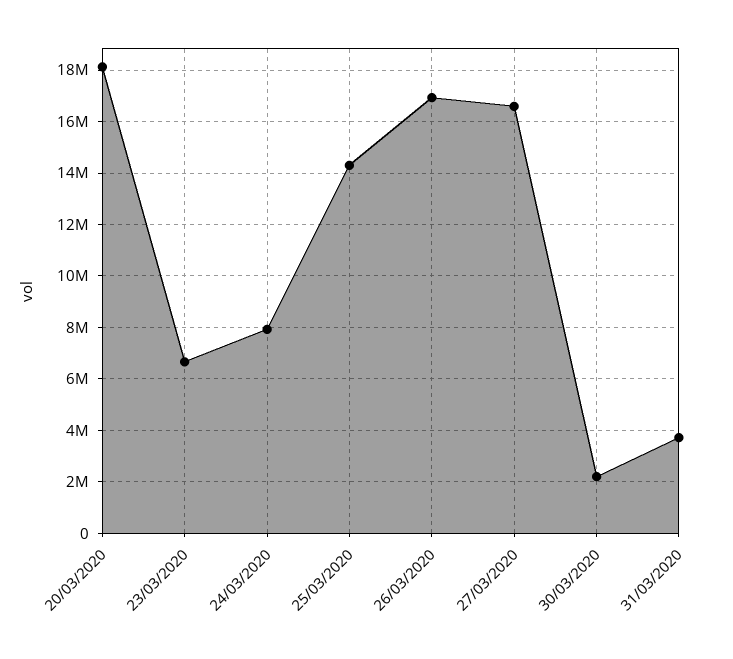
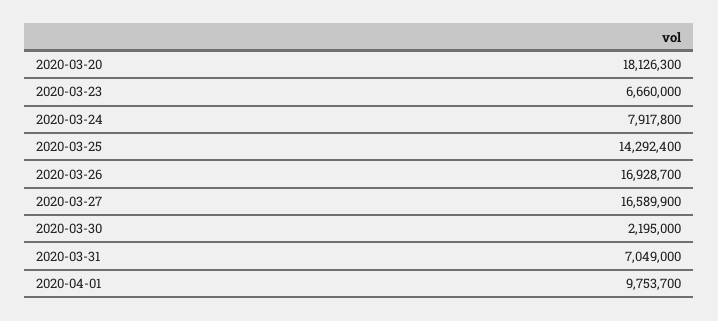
31/03/2020: 3750000 -> 7049000
2020-04-01: none -> 9753700

